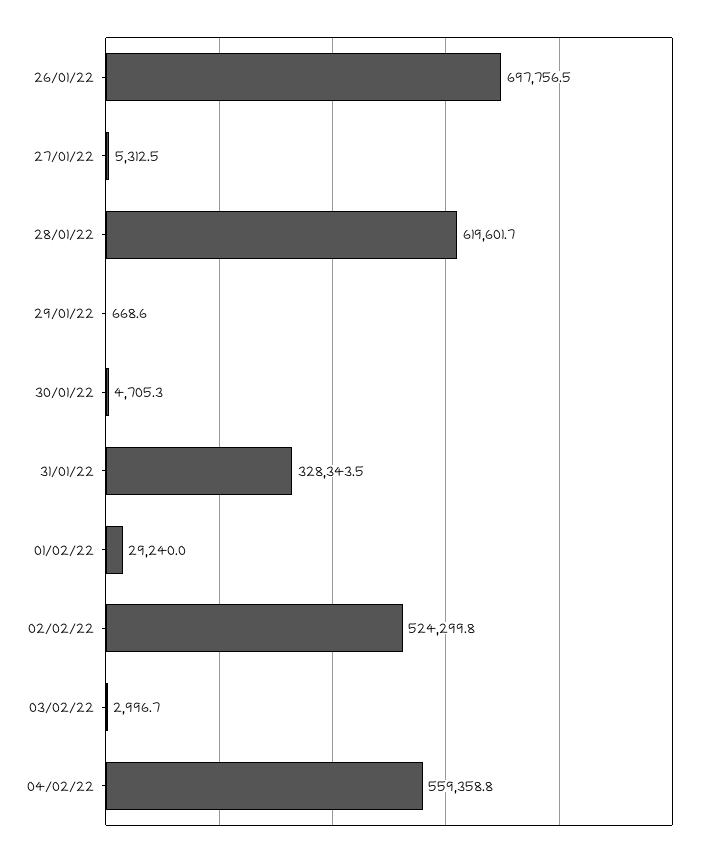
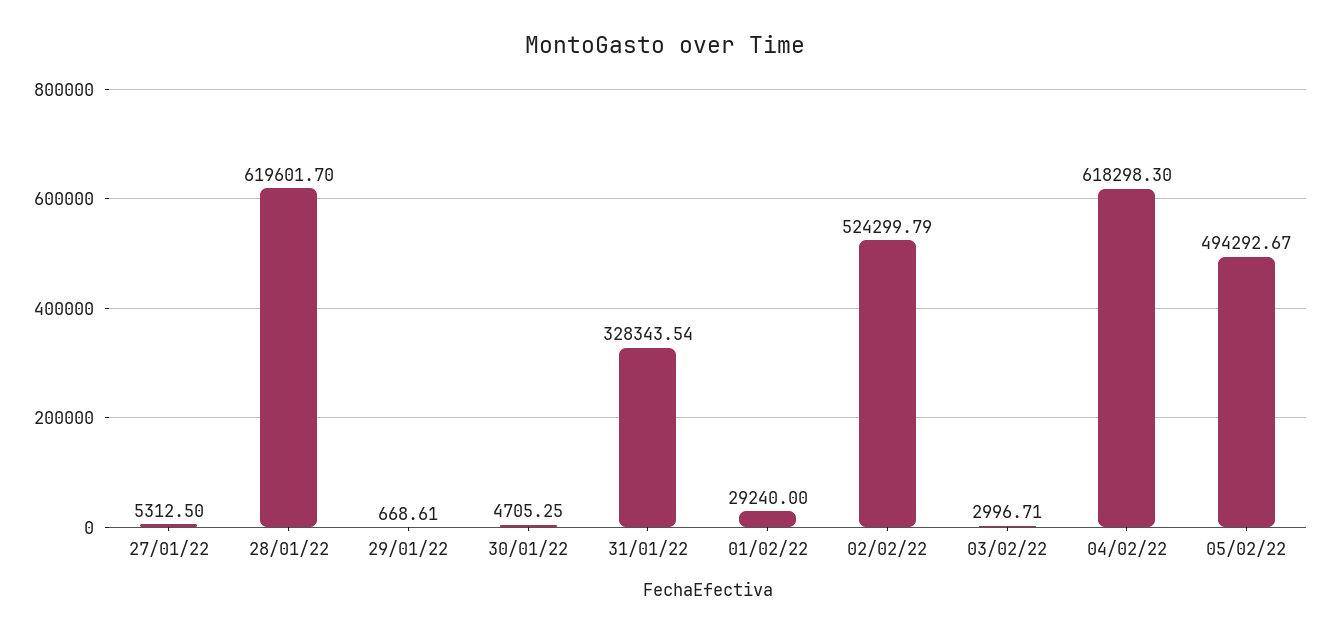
26/01/22: 697756.5 -> none
04/02/22: 559358.8 -> 618298.3
05/02/22: none -> 494292.67

